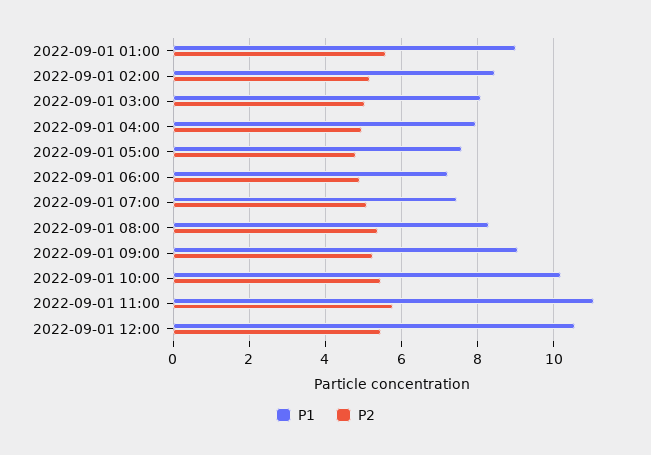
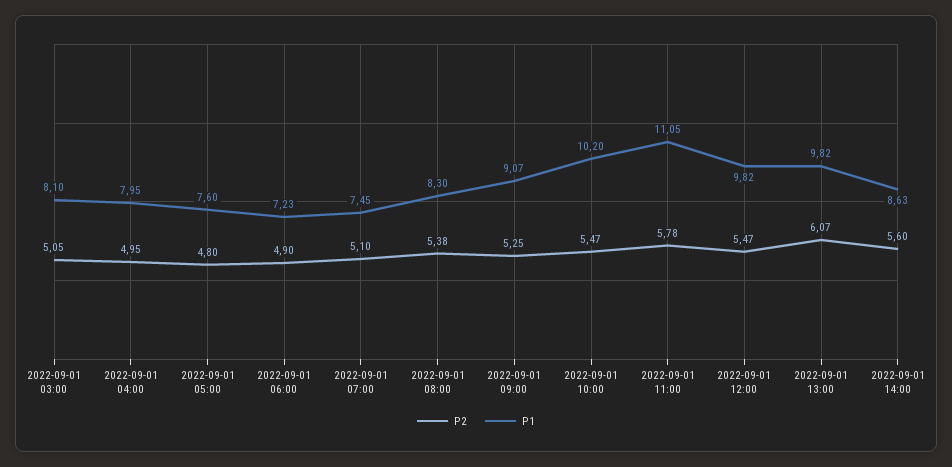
P1, 2022-09-01 01:00: 9 -> none
P2, 2022-09-01 01:00: 5.6 -> none
P1, 2022-09-01 02:00: 8.4 -> none
P2, 2022-09-01 02:00: 5.2 -> none
P1, 2022-09-01 12:00: 10.6 -> 9.82
P2, 2022-09-01 13:00: none -> 6.07
P1, 2022-09-01 13:00: none -> 9.82
P2, 2022-09-01 14:00: none -> 5.6
P1, 2022-09-01 14:00: none -> 8.63

